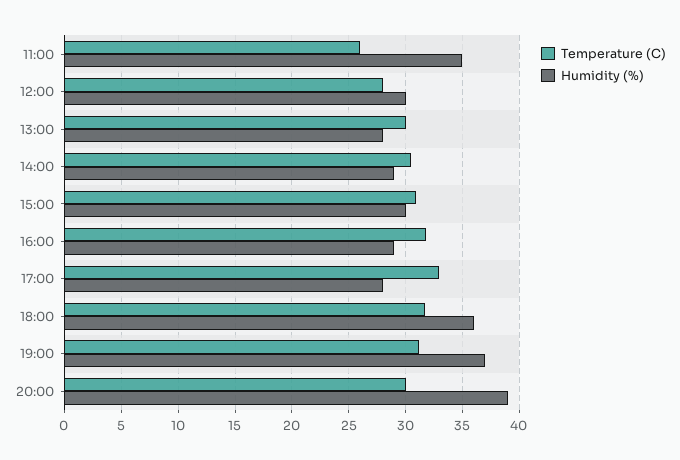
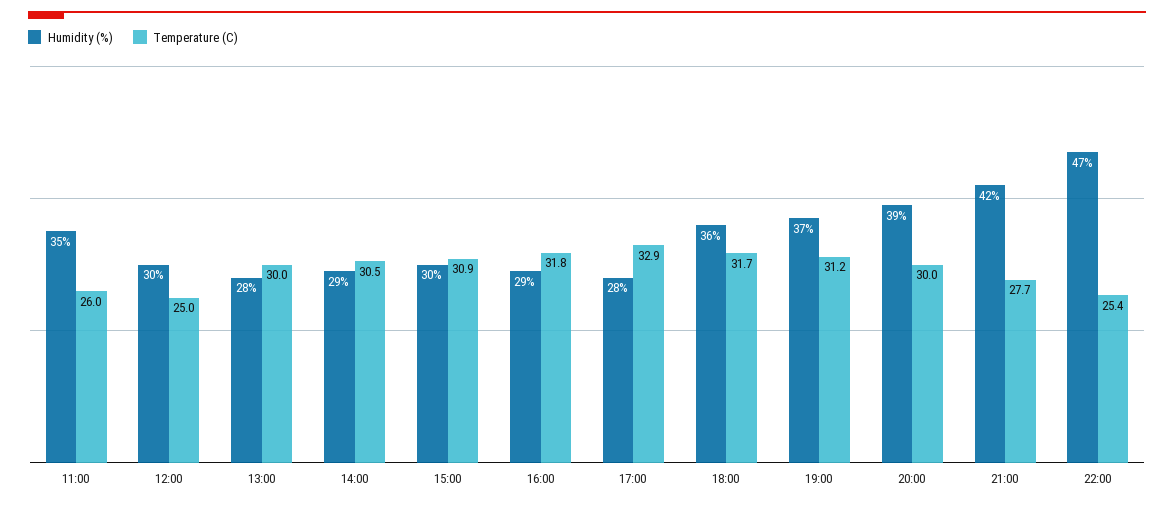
Temperature (C), 12:00: 28 -> 25
Humidity (%), 21:00: none -> 42
Temperature (C), 21:00: none -> 27.7
Humidity (%), 22:00: none -> 47
Temperature (C), 22:00: none -> 25.4

